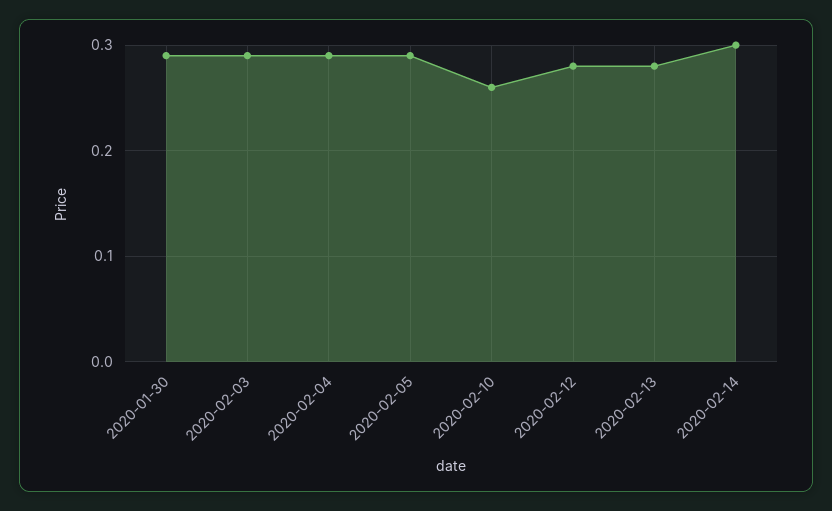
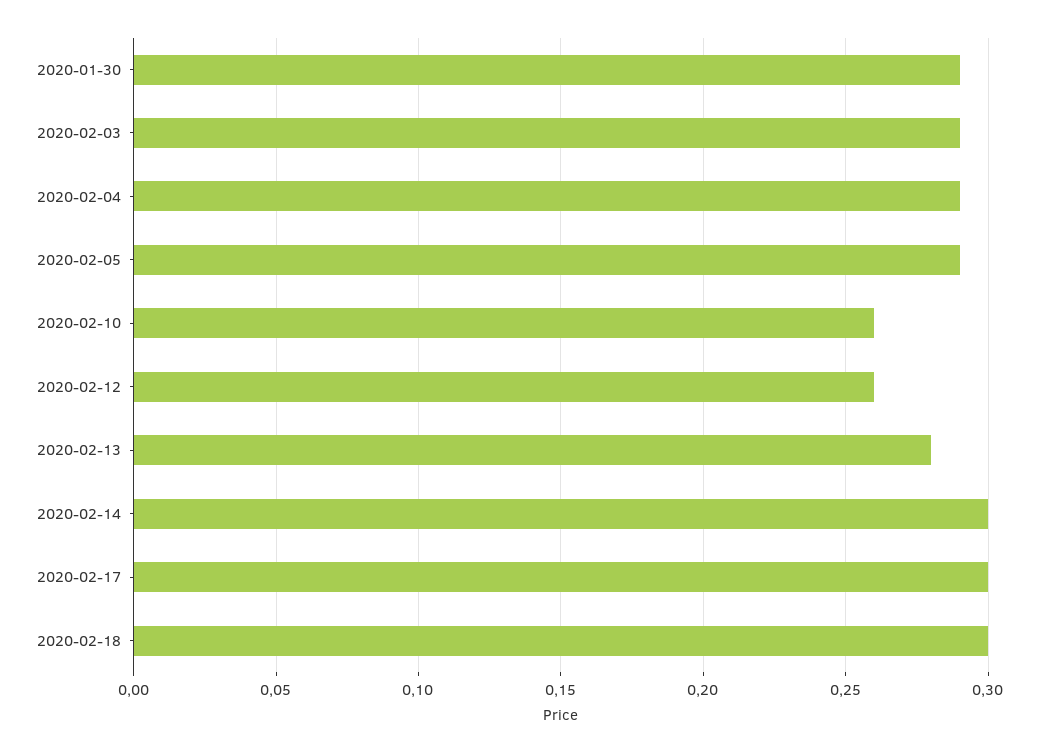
2020-02-12: 0.28 -> 0.26
2020-02-17: none -> 0.3
2020-02-18: none -> 0.3

